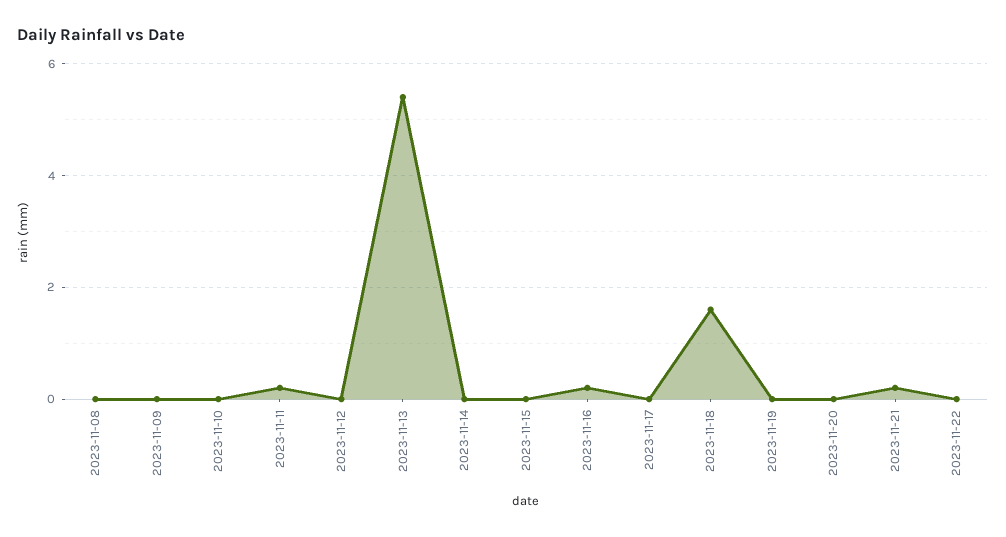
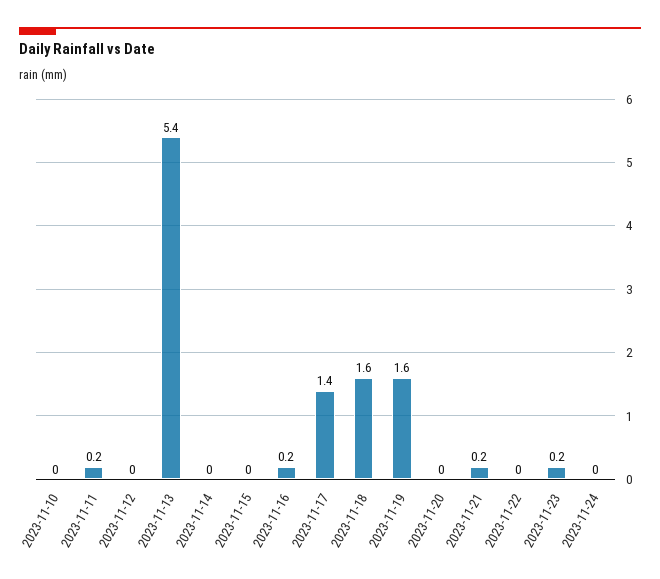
2023-11-08: 0 -> none
2023-11-09: 0 -> none
2023-11-17: 0 -> 1.4
2023-11-19: 0 -> 1.6
2023-11-23: none -> 0.2
2023-11-24: none -> 0

